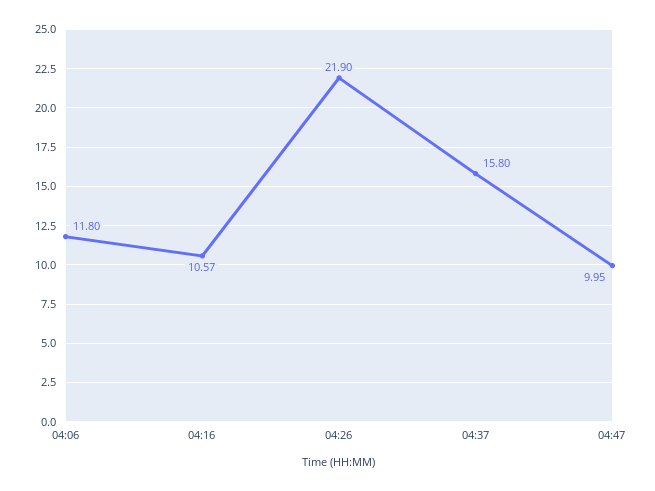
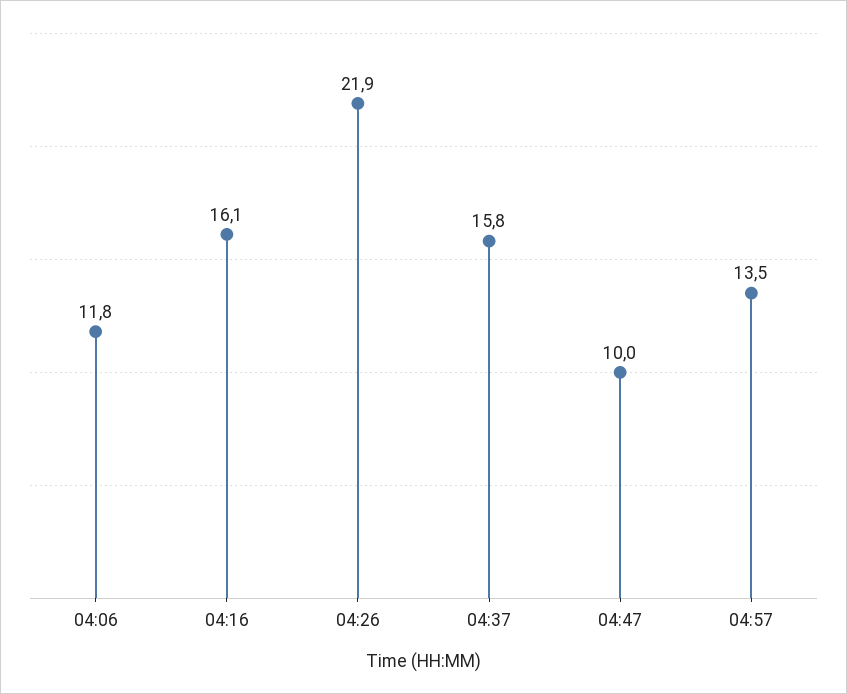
04:16: 10.57 -> 16.1
04:57: none -> 13.5

